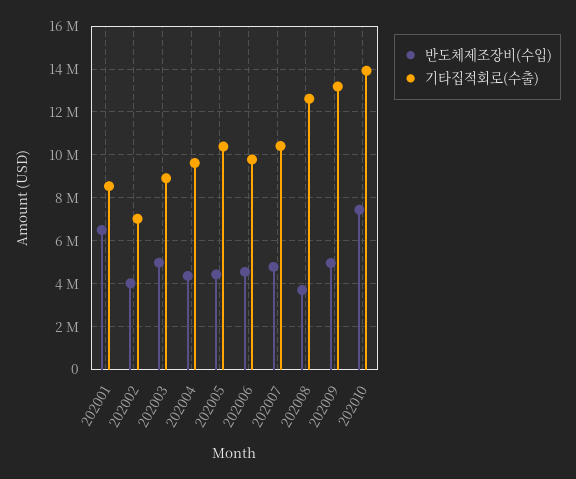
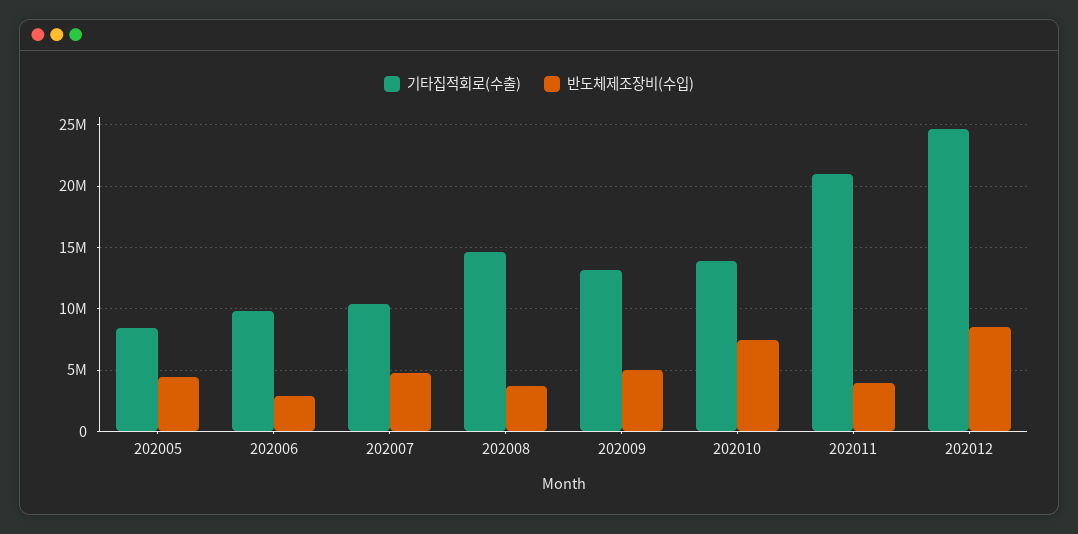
반도체제조장비(수입), 202001: 6500000 -> none
기타집적회로(수출), 202001: 8500000 -> none
반도체제조장비(수입), 202002: 4000000 -> none
기타집적회로(수출), 202002: 7000000 -> none
반도체제조장비(수입), 202003: 5000000 -> none
기타집적회로(수출), 202003: 9000000 -> none
반도체제조장비(수입), 202004: 4500000 -> none
기타집적회로(수출), 202004: 9500000 -> none
기타집적회로(수출), 202005: 10500000 -> 8500000
반도체제조장비(수입), 202006: 4500000 -> 3000000
기타집적회로(수출), 202008: 12500000 -> 14500000
기타집적회로(수출), 202011: none -> 21000000
반도체제조장비(수입), 202011: none -> 4000000
기타집적회로(수출), 202012: none -> 24500000
반도체제조장비(수입), 202012: none -> 8500000

